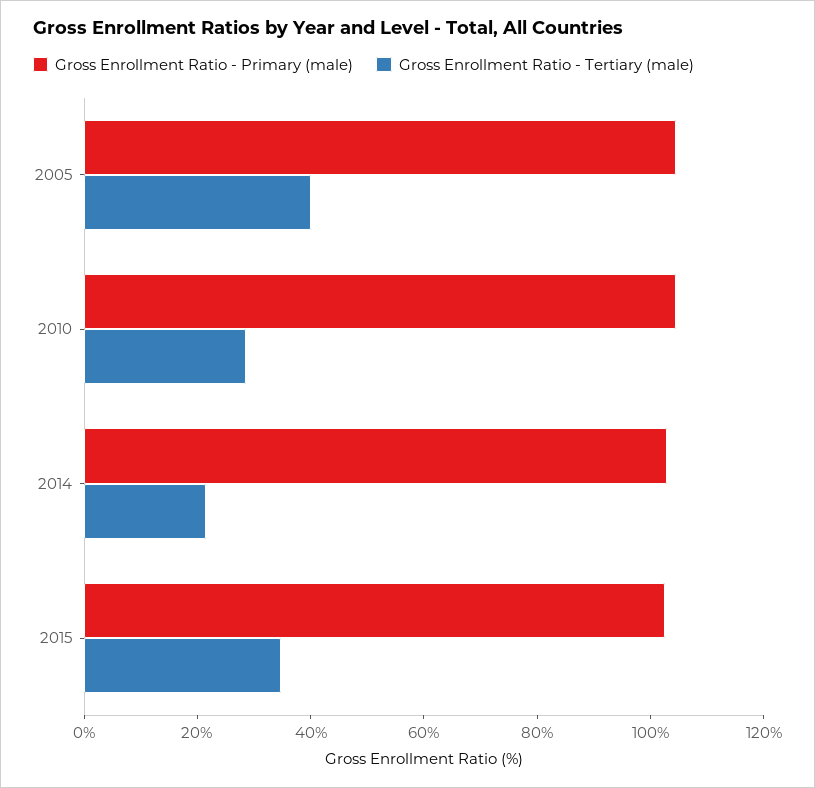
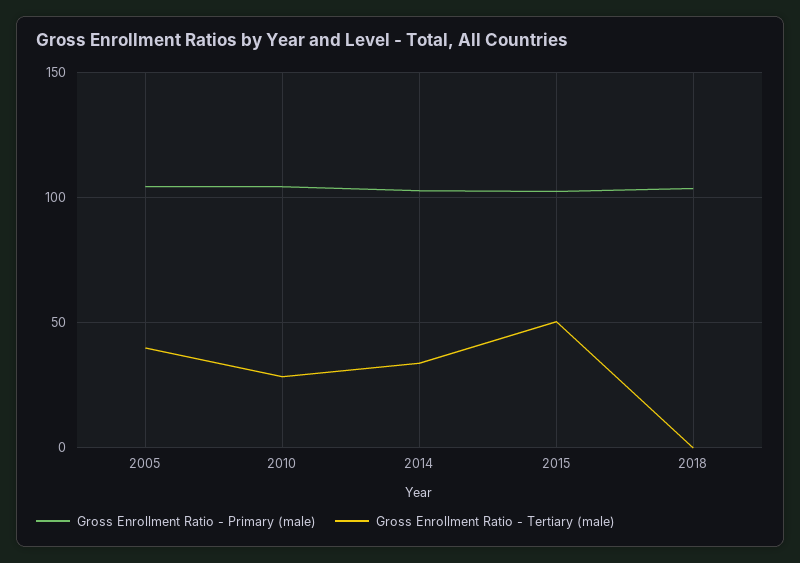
Gross Enrollment Ratio - Tertiary (male), 2014: 20 -> 35
Gross Enrollment Ratio - Tertiary (male), 2015: 35 -> 50
Gross Enrollment Ratio - Primary (male), 2018: none -> 105
Gross Enrollment Ratio - Tertiary (male), 2018: none -> 0

